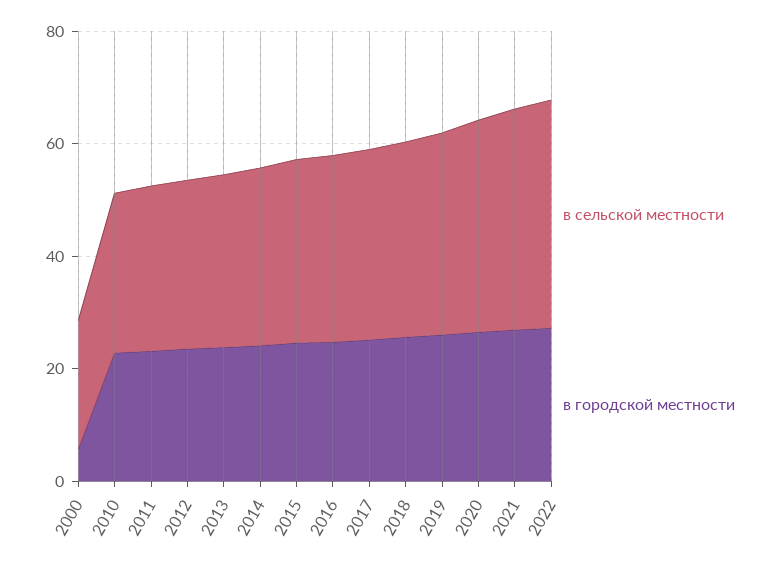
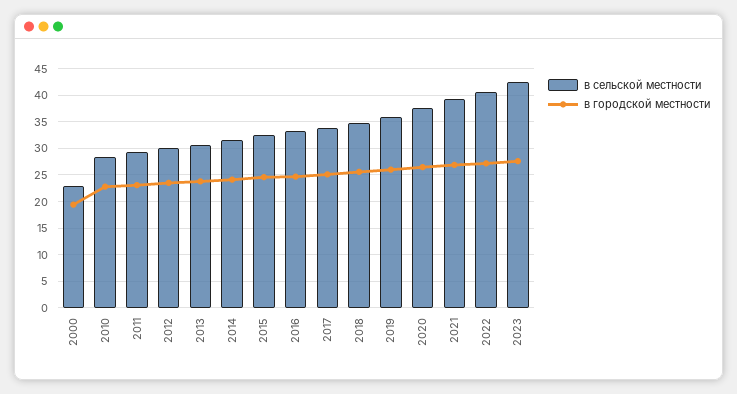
в городской местности, 2000: 5 -> 20
в сельской местности, 2023: none -> 42.5
в городской местности, 2023: none -> 27.5

